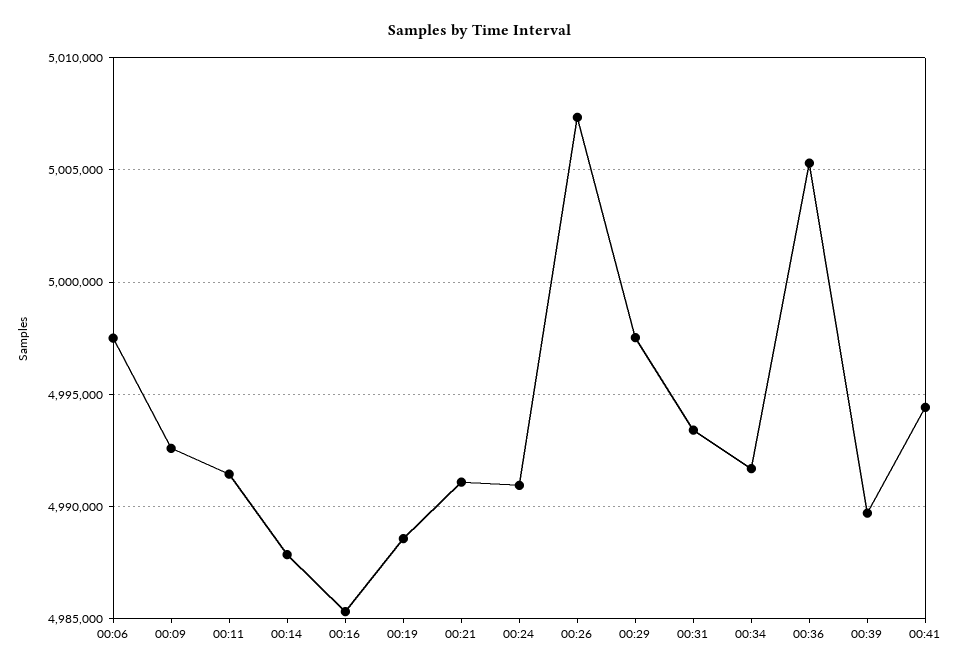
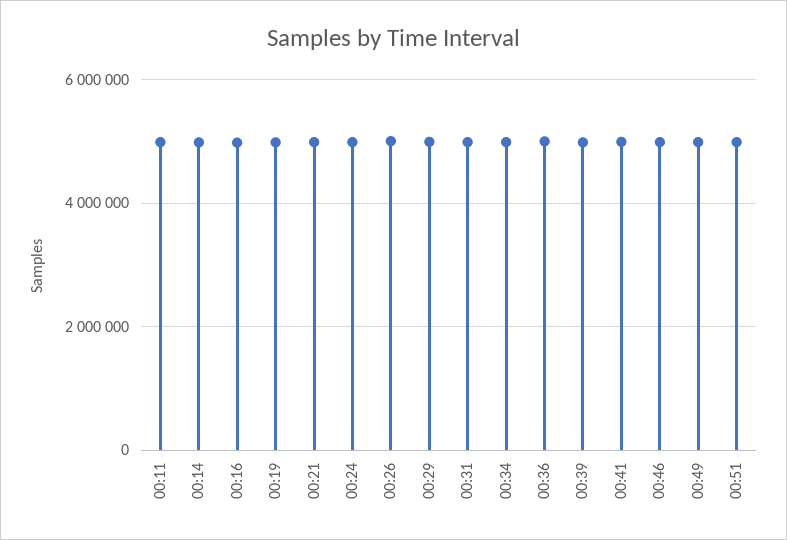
00:06: 4997500 -> none
00:09: 4992500 -> none
00:46: none -> 5000000
00:49: none -> 5000000
00:51: none -> 5000000

